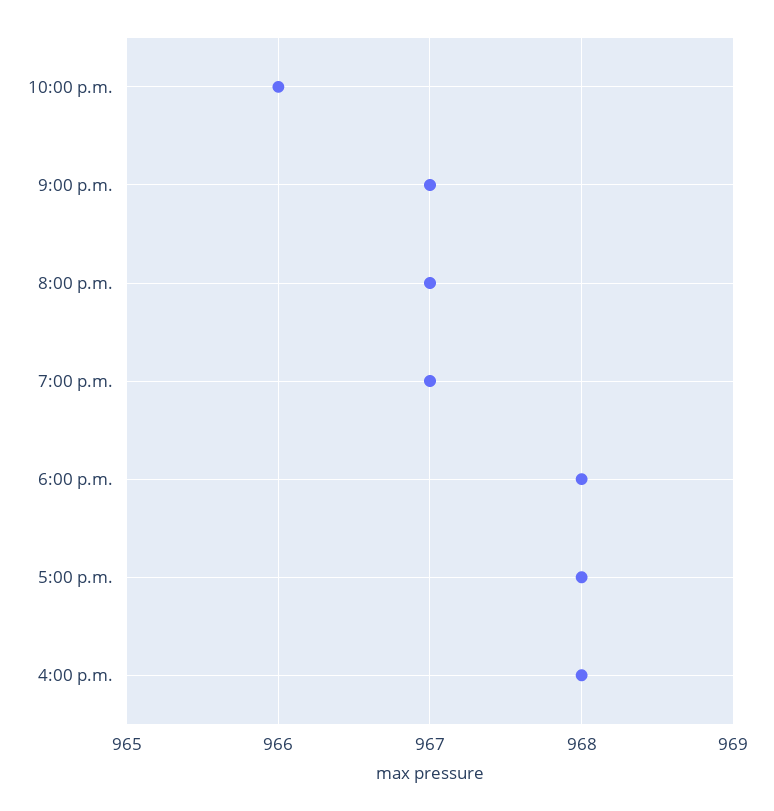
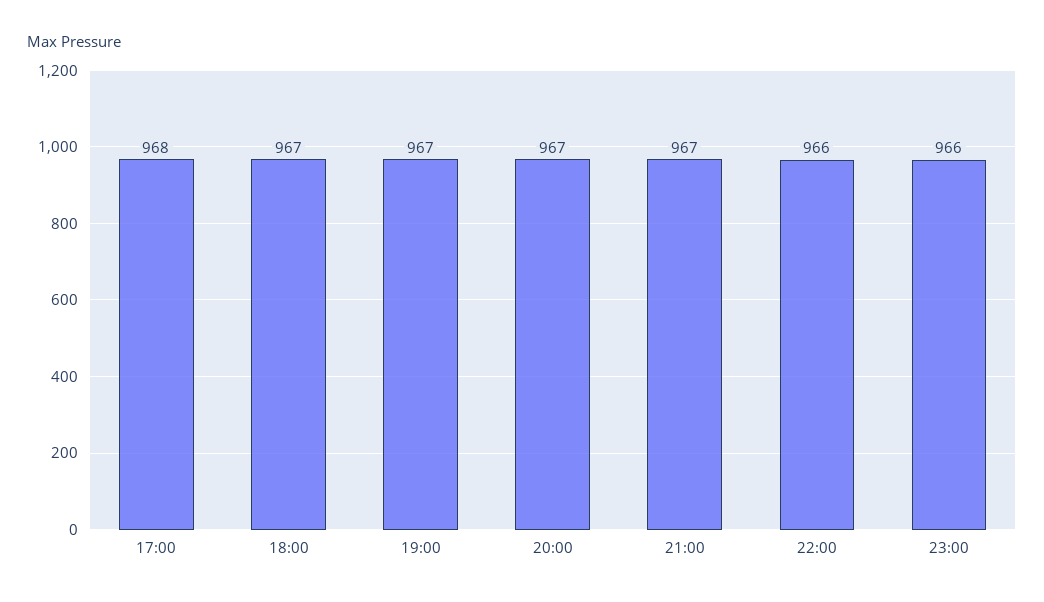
6:00 p.m.: 968 -> 967
4:00 p.m.: 968 -> none
23:00: none -> 966

